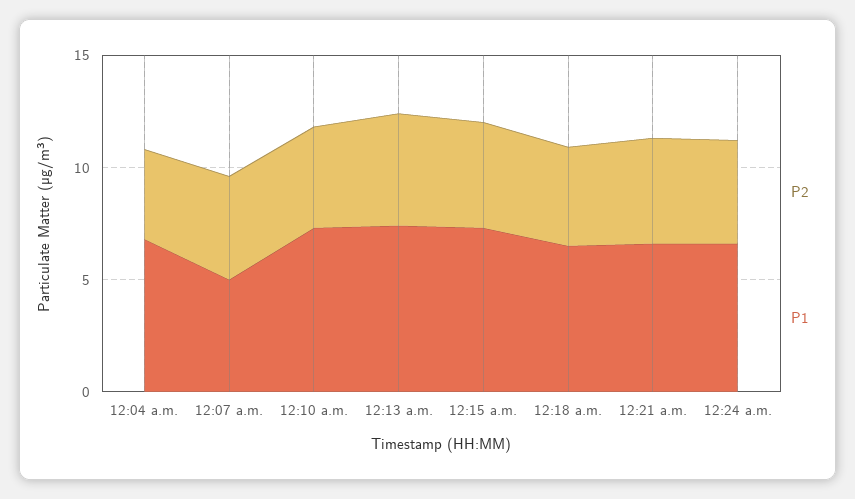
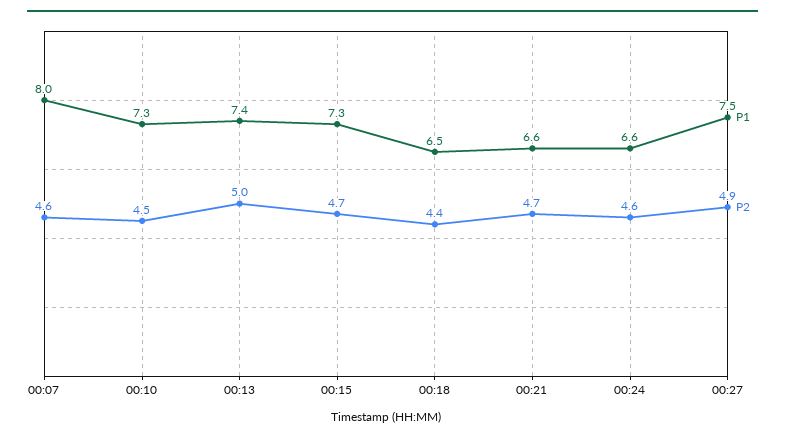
P2, 12:04 a.m.: 4 -> none
P1, 12:04 a.m.: 7 -> none
P1, 12:07 a.m.: 5 -> 8
P1, 00:27: none -> 7.5
P2, 00:27: none -> 4.9

